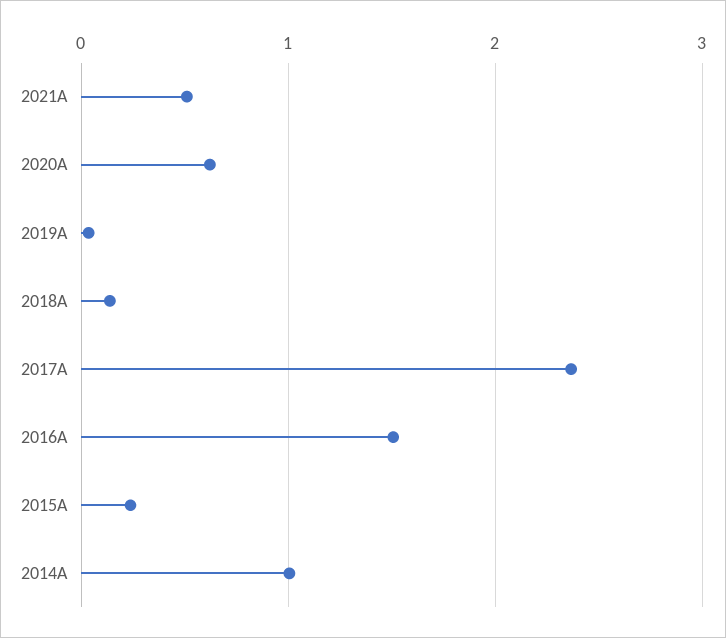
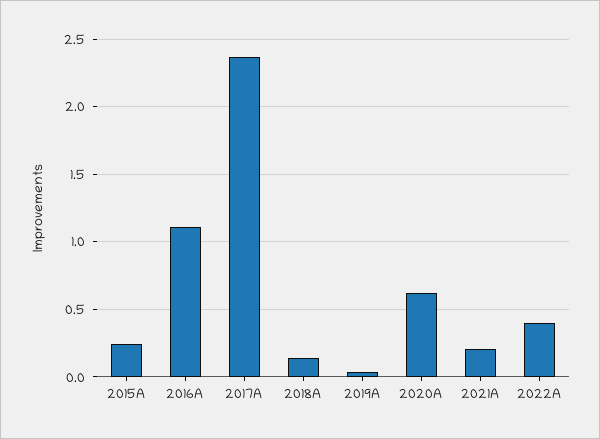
2021A: 0.5 -> 0.2
2016A: 1.5 -> 1.1
2014A: 1 -> none
2022A: none -> 0.4

